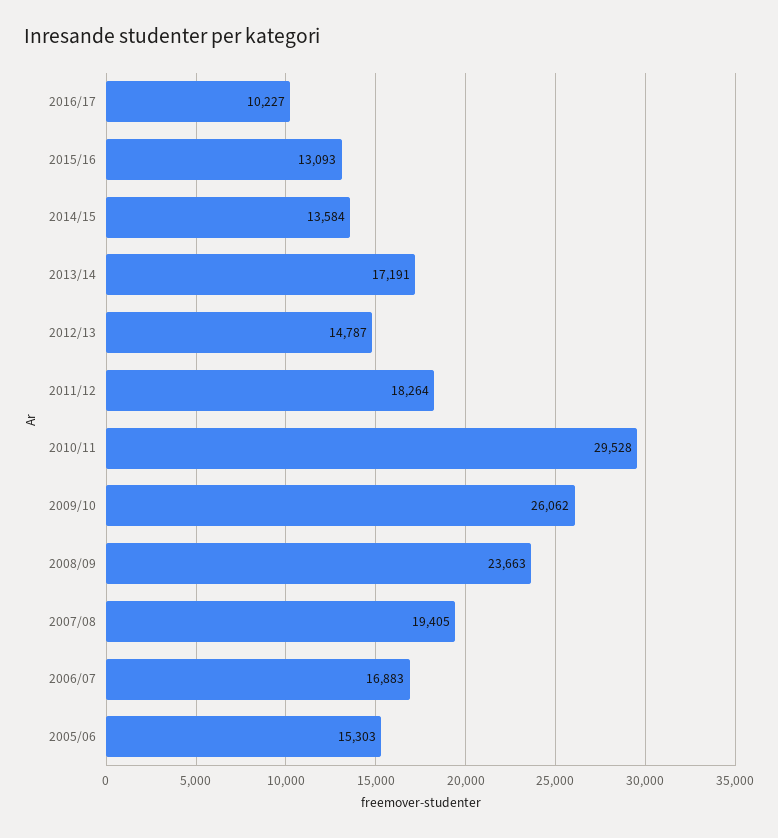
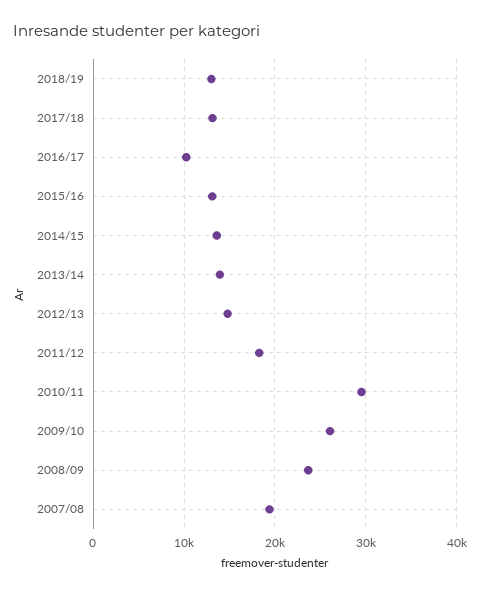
2013/14: 17191 -> 14000
2006/07: 16883 -> none
2005/06: 15303 -> none
2018/19: none -> 13000
2017/18: none -> 13000

